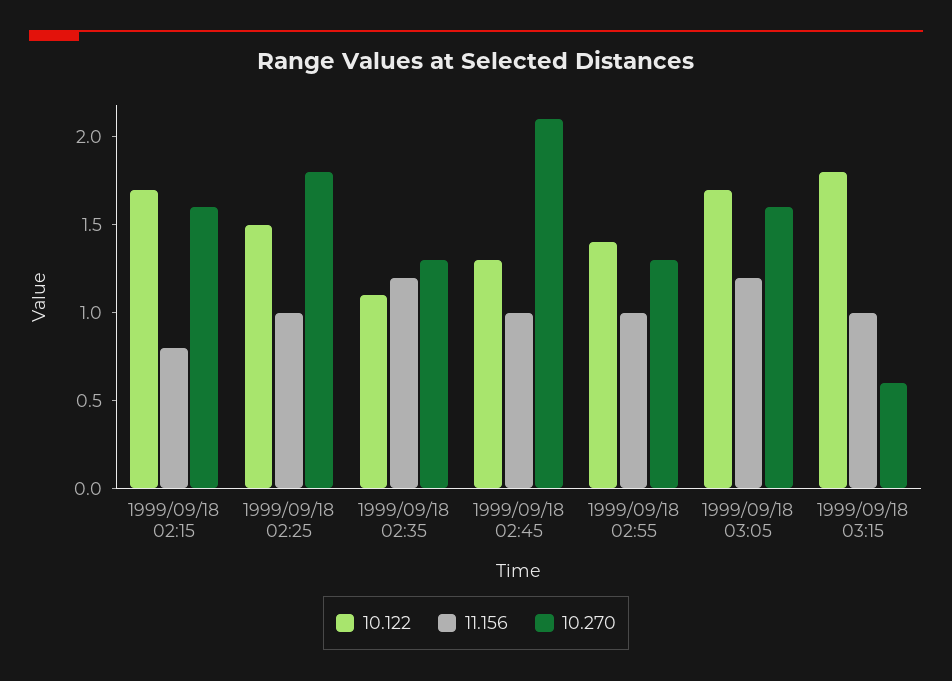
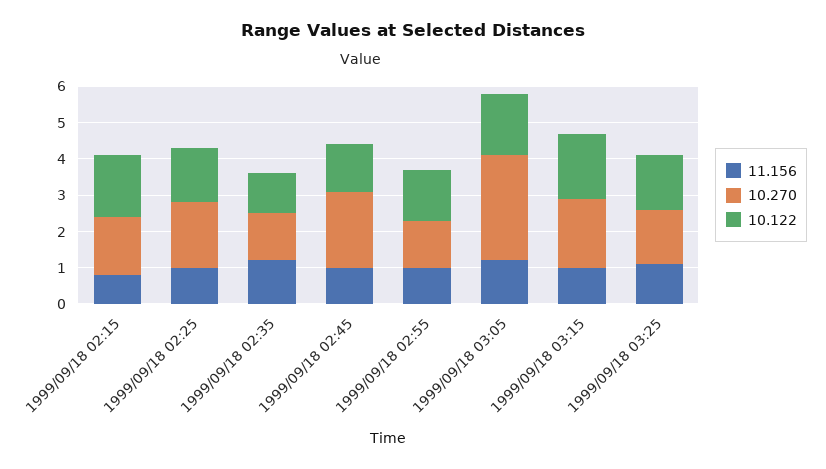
10.270, 1999/09/18 03:05: 1.6 -> 3
10.270, 1999/09/18 03:15: 0.6 -> 2
11.156, 1999/09/18 03:25: none -> 1
10.270, 1999/09/18 03:25: none -> 1.5
10.122, 1999/09/18 03:25: none -> 1.5

